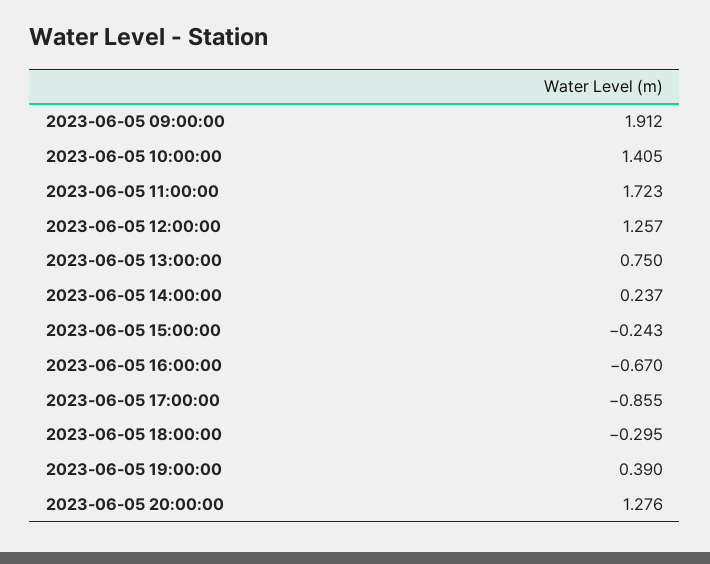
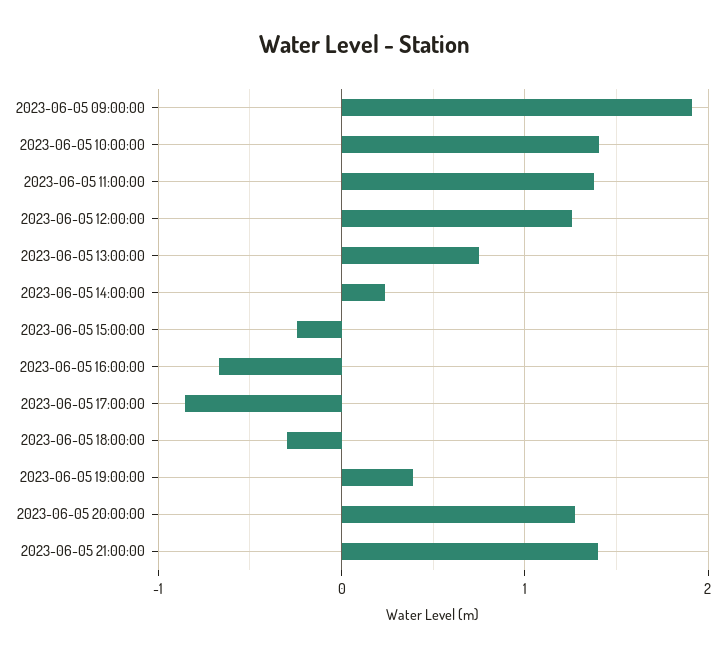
2023-06-05 11:00:00: 1.723 -> 1.4
2023-06-05 21:00:00: none -> 1.4

